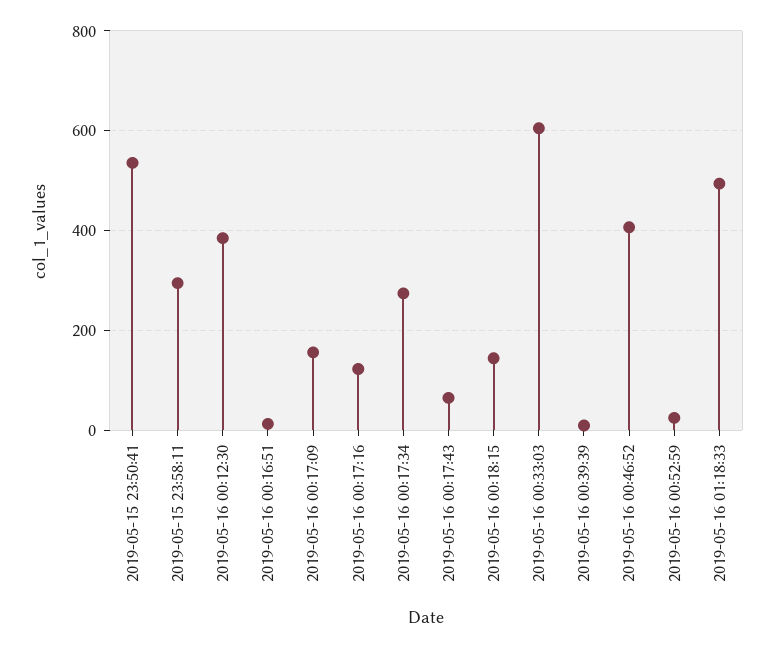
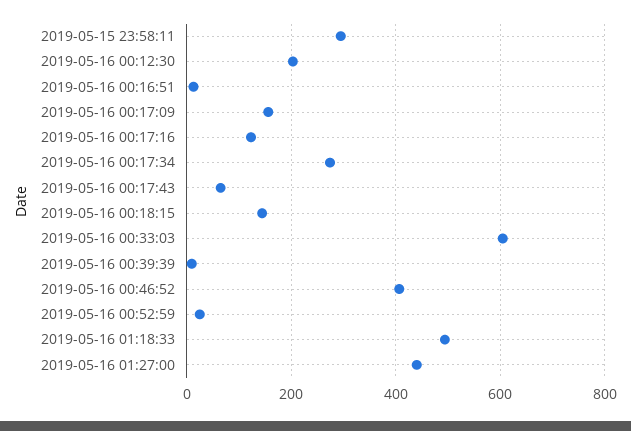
2019-05-15 23:50:41: 540 -> none
2019-05-16 00:12:30: 380 -> 200
2019-05-16 01:27:00: none -> 440

